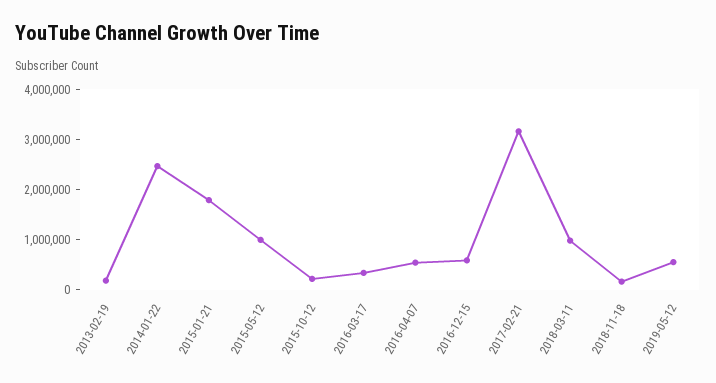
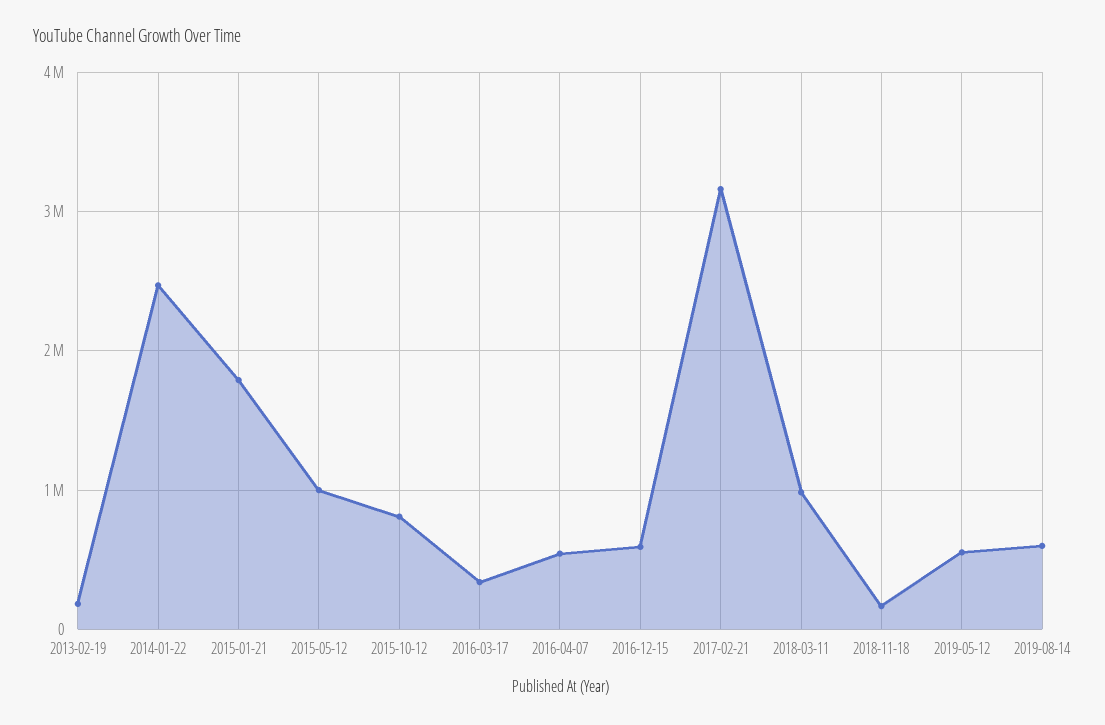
2015-10-12: 200000 -> 800000
2019-08-14: none -> 600000

